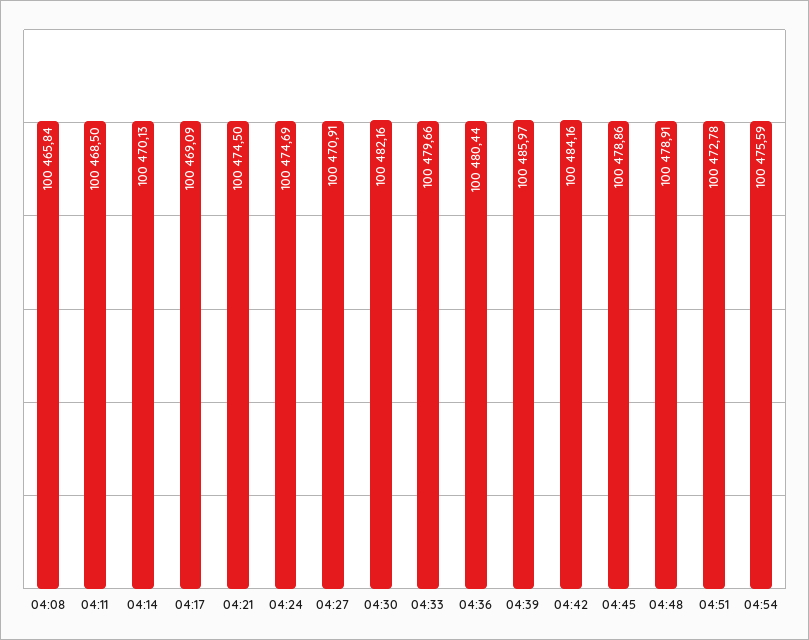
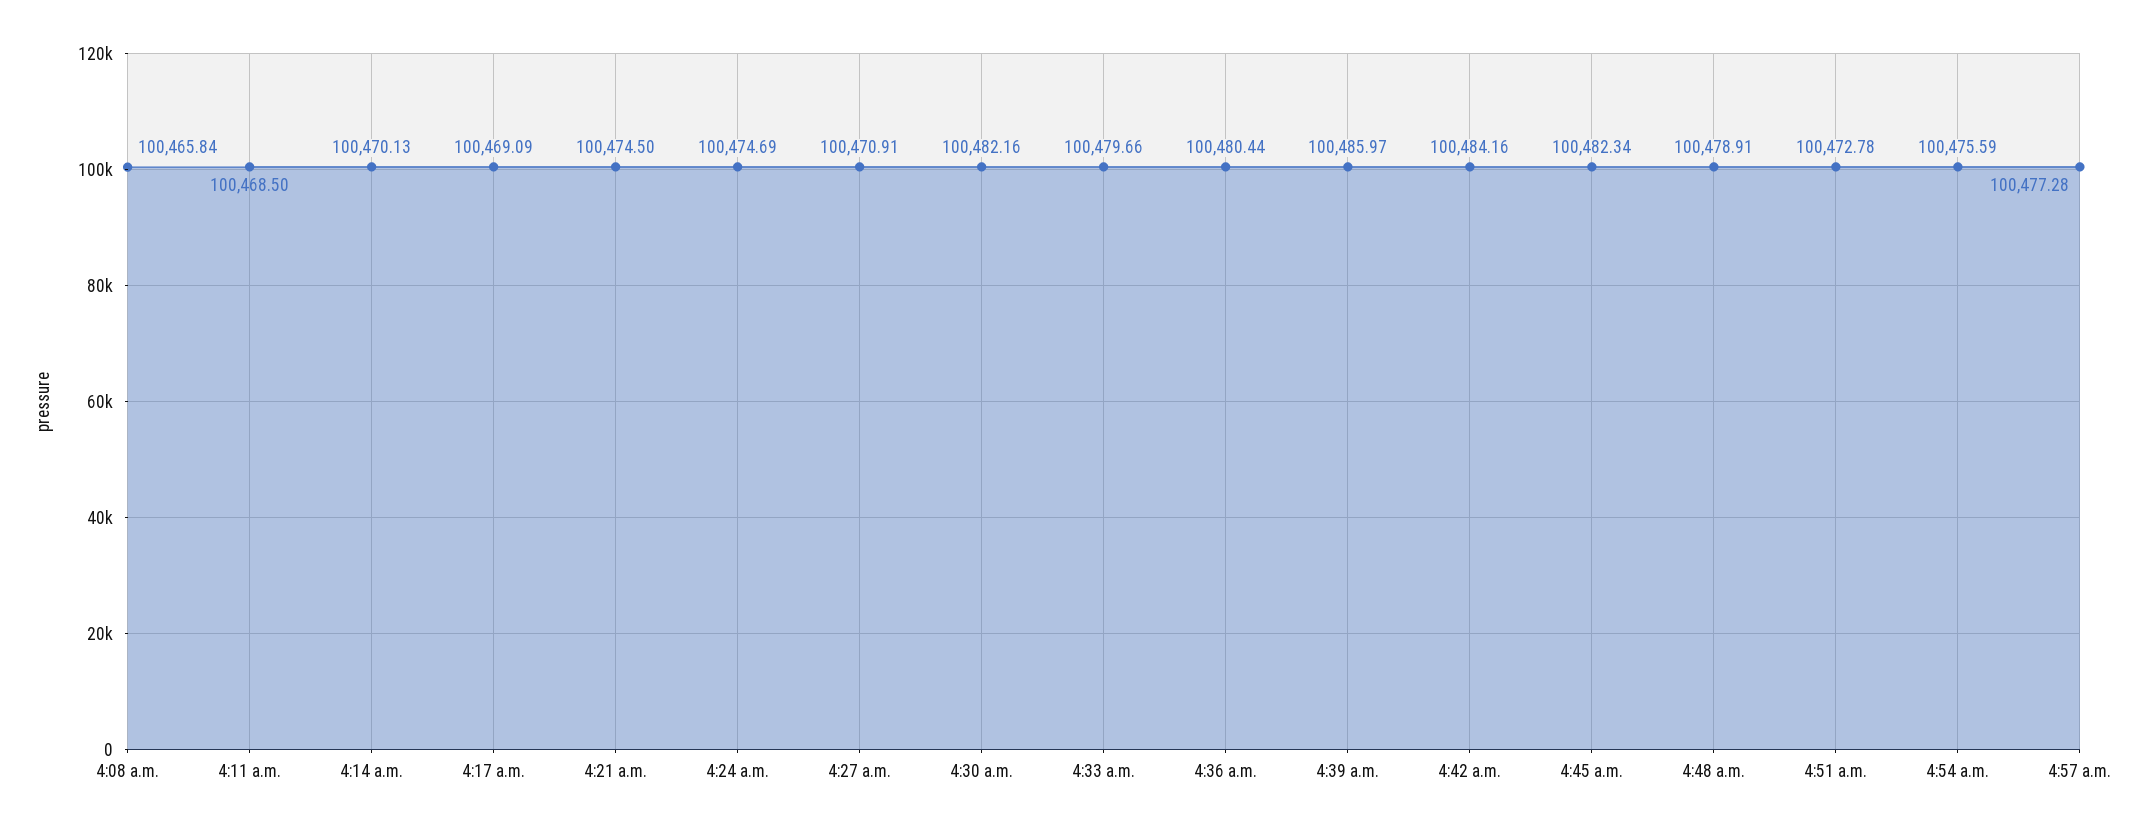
04:45: 100478.86 -> 100482.34
4:57 a.m.: none -> 100477.28

